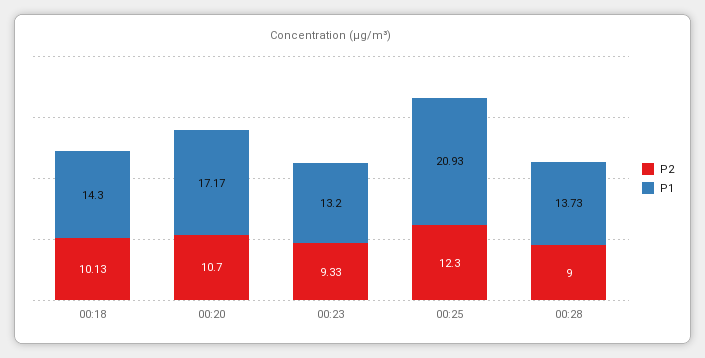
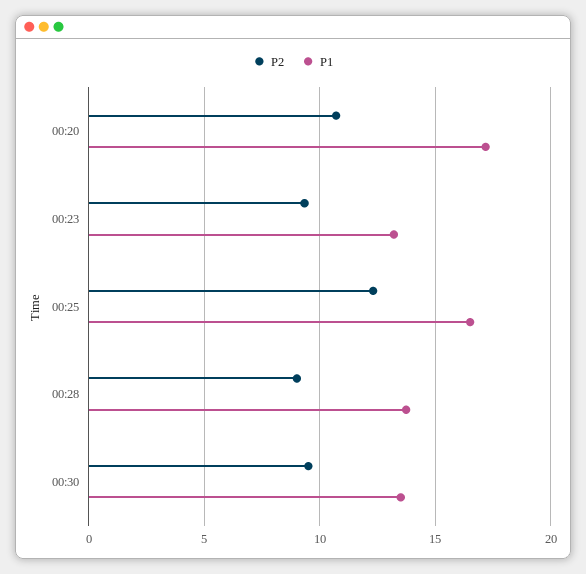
P2, 00:18: 10.13 -> none
P1, 00:18: 14.3 -> none
P1, 00:25: 20.93 -> 16.5
P2, 00:30: none -> 9.5
P1, 00:30: none -> 13.5

